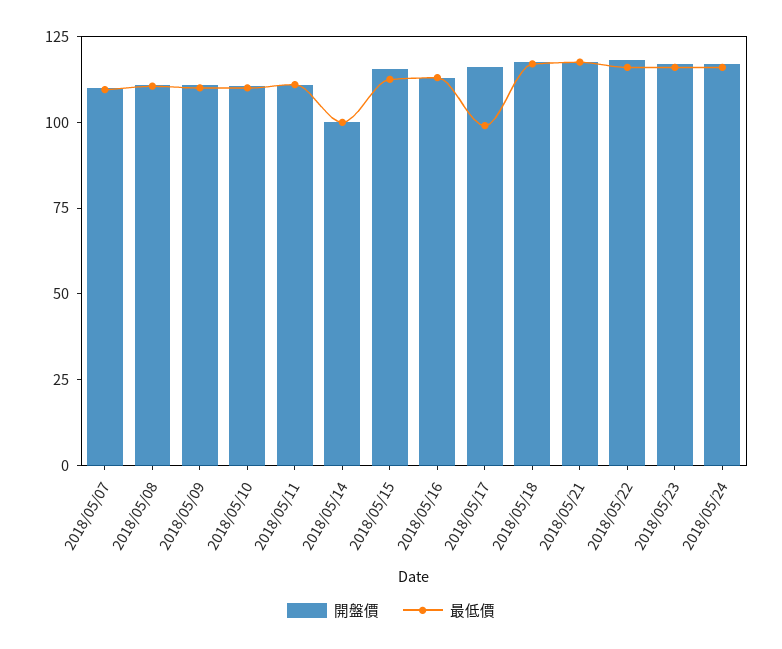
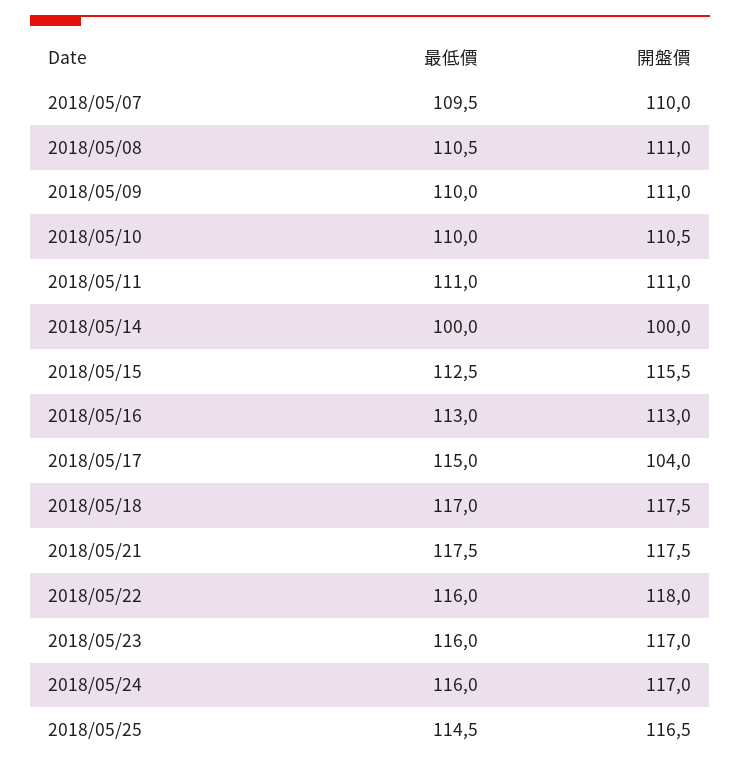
開盤價, 2018/05/17: 115 -> 104
最低價, 2018/05/17: 100 -> 115
最低價, 2018/05/25: none -> 114.5
開盤價, 2018/05/25: none -> 116.5

